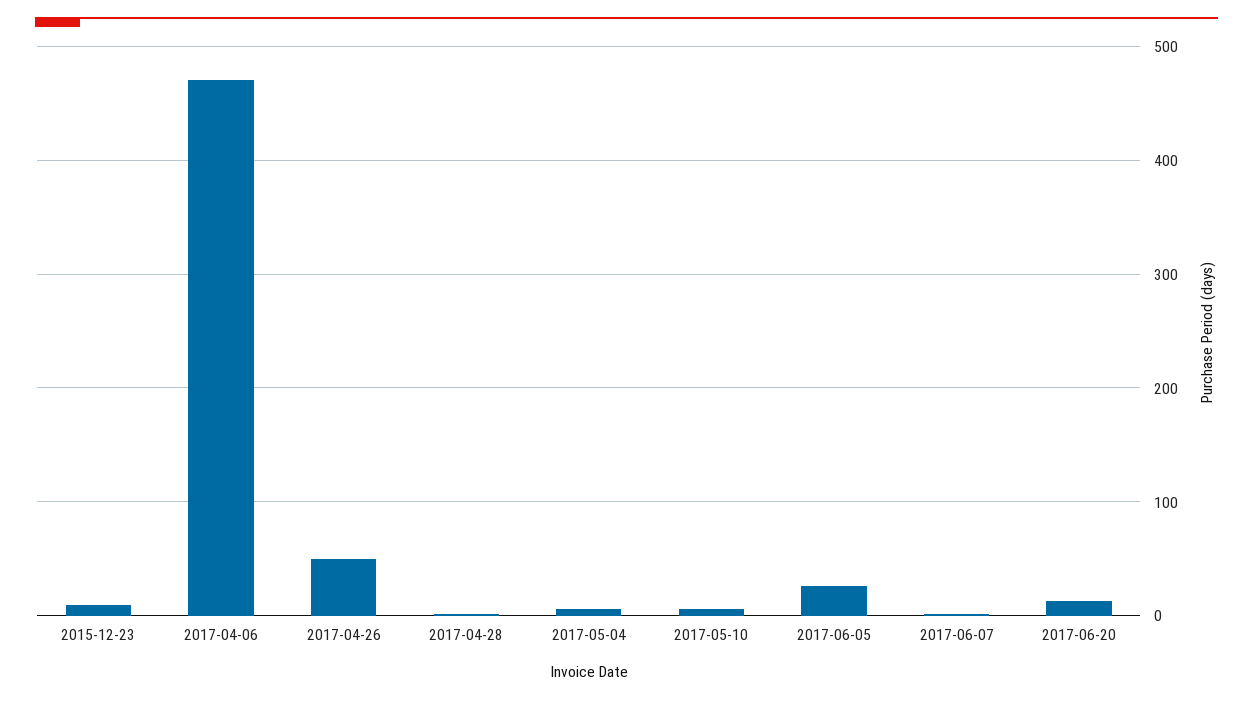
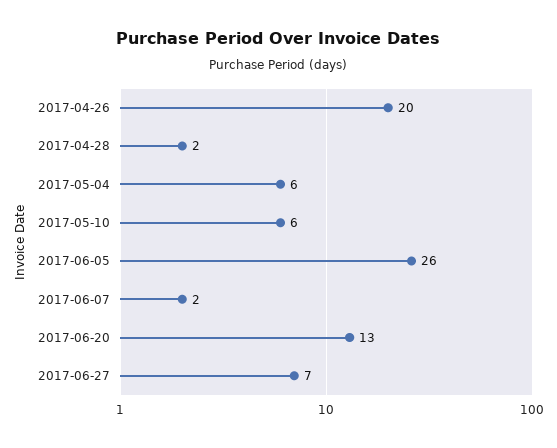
2015-12-23: 10 -> none
2017-04-06: 470 -> none
2017-04-26: 50 -> 20
2017-06-27: none -> 7

